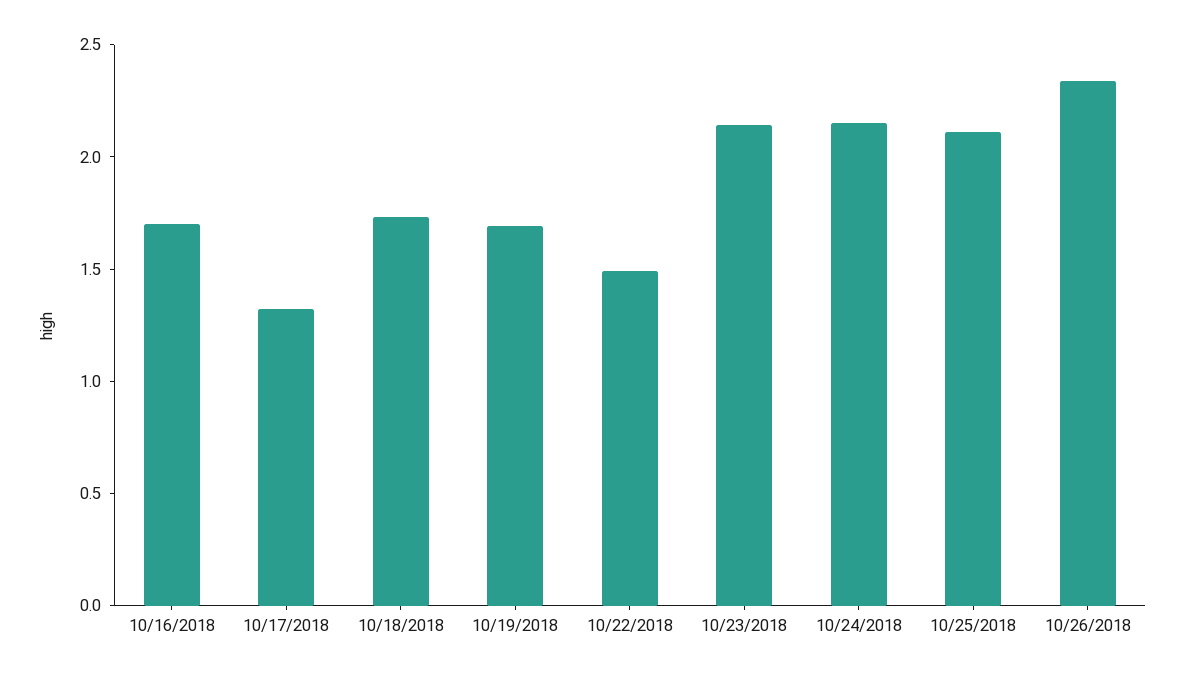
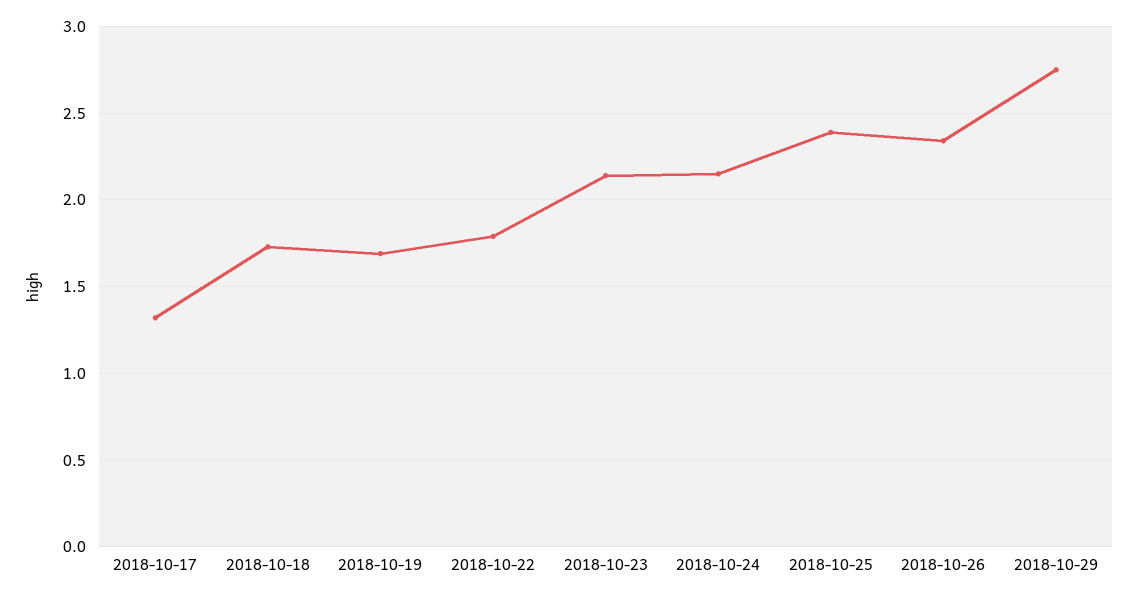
10/16/2018: 1.7 -> none
10/22/2018: 1.5 -> 1.8
10/25/2018: 2.1 -> 2.4
2018-10-29: none -> 2.75

